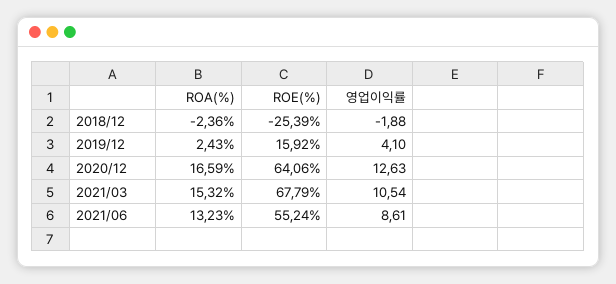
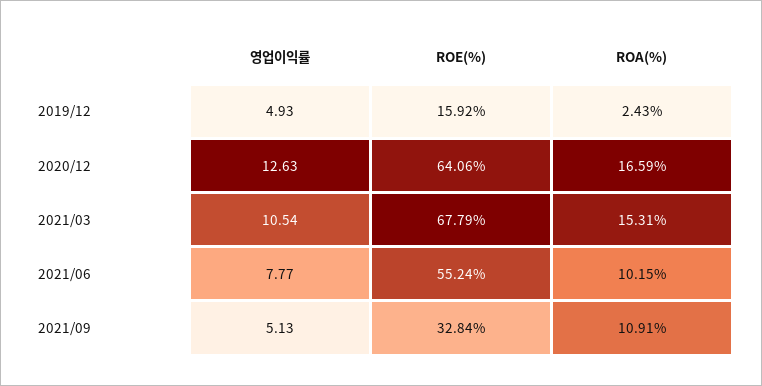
ROA(%), 2018/12: -2.36 -> none
ROE(%), 2018/12: -25.39 -> none
영업이익률, 2018/12: -1.88 -> none
영업이익률, 2019/12: 4.1 -> 4.93
ROA(%), 2021/03: 15.32 -> 15.31
ROA(%), 2021/06: 13.23 -> 10.15
영업이익률, 2021/06: 8.61 -> 7.77
영업이익률, 2021/09: none -> 5.13
ROE(%), 2021/09: none -> 32.84
ROA(%), 2021/09: none -> 10.91

